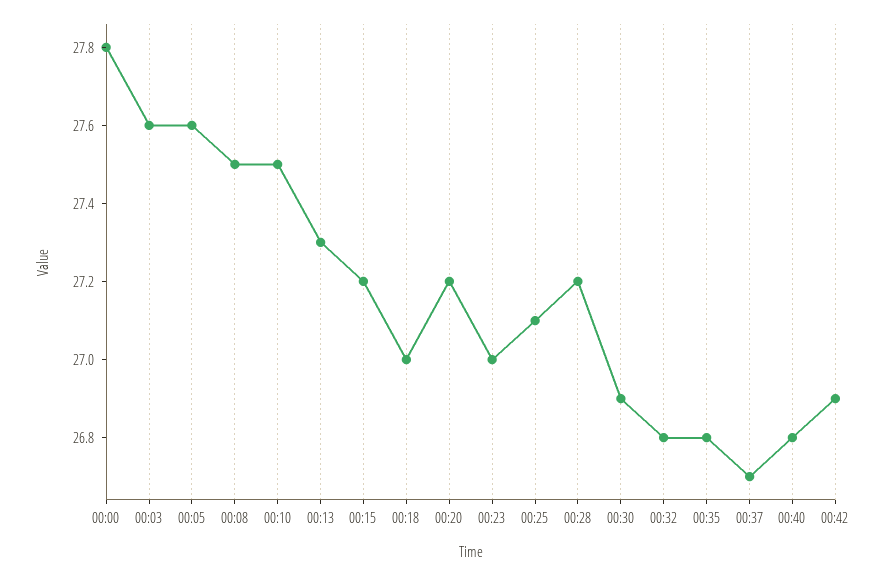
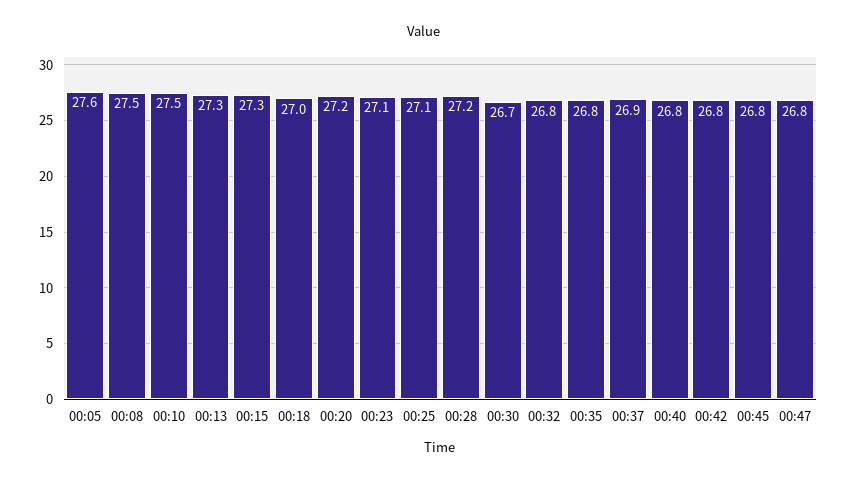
00:00: 27.8 -> none
00:03: 27.6 -> none
00:15: 27.2 -> 27.3
00:23: 27 -> 27.1
00:30: 26.9 -> 26.7
00:37: 26.7 -> 26.9
00:42: 26.9 -> 26.8
00:45: none -> 26.8
00:47: none -> 26.8

